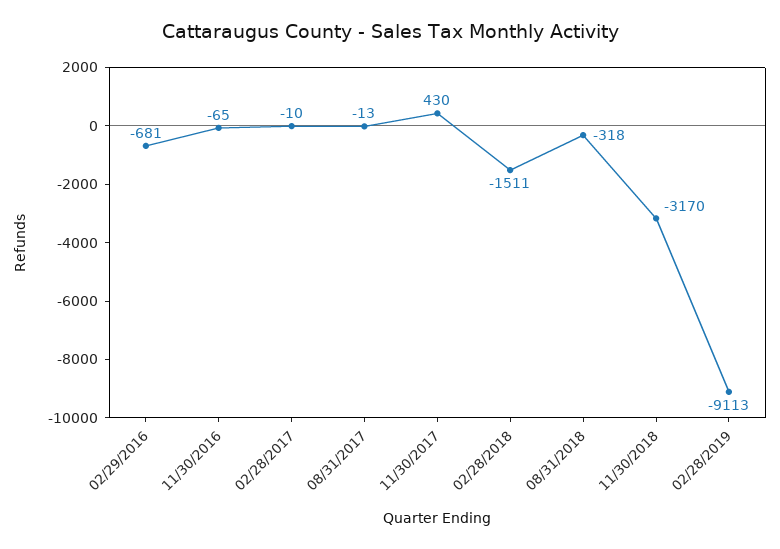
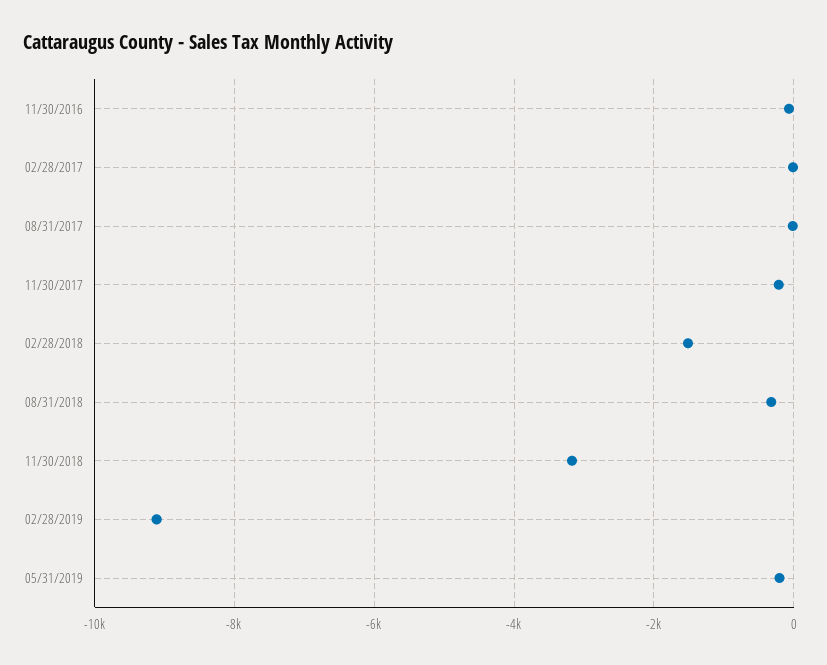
02/29/2016: -681 -> none
11/30/2017: 430 -> -200
05/31/2019: none -> -200

